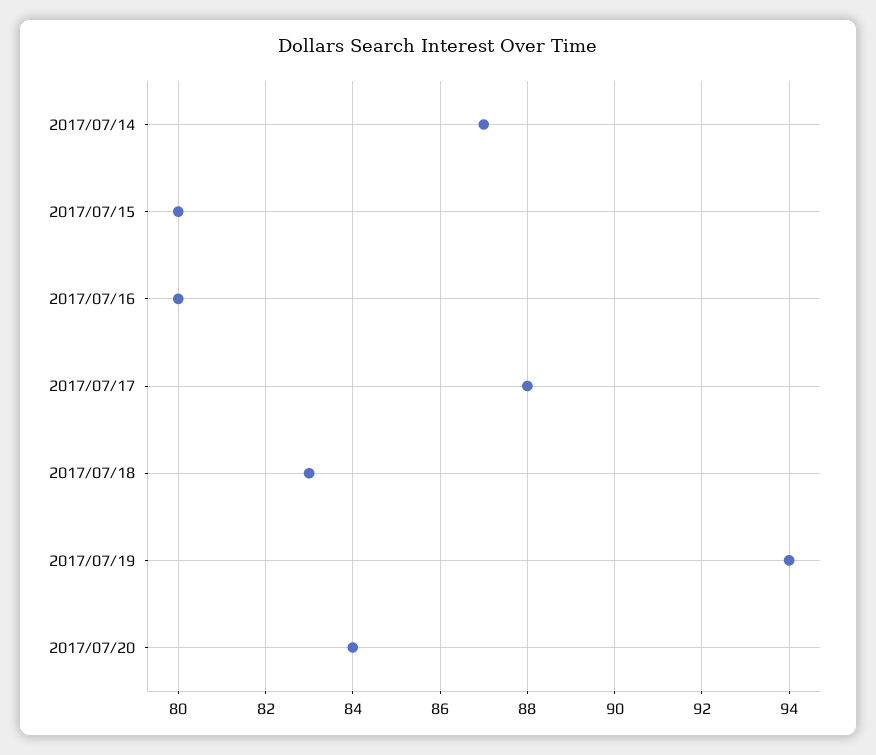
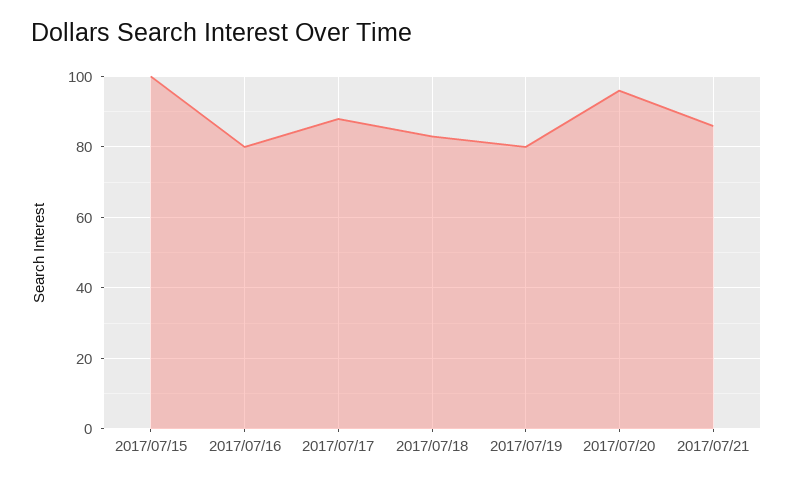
2017/07/14: 87 -> none
2017/07/15: 80 -> 100
2017/07/19: 94 -> 80
2017/07/20: 84 -> 95
2017/07/21: none -> 85

